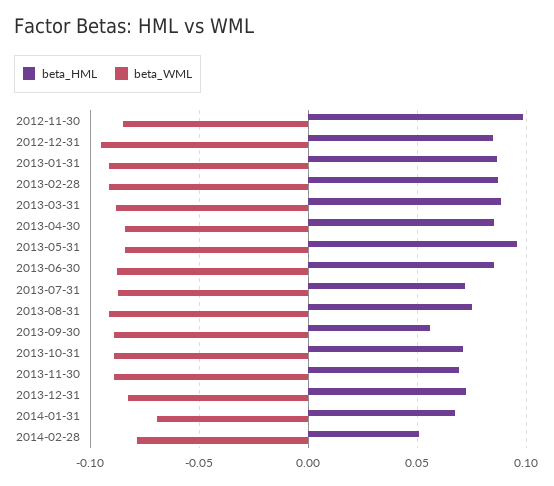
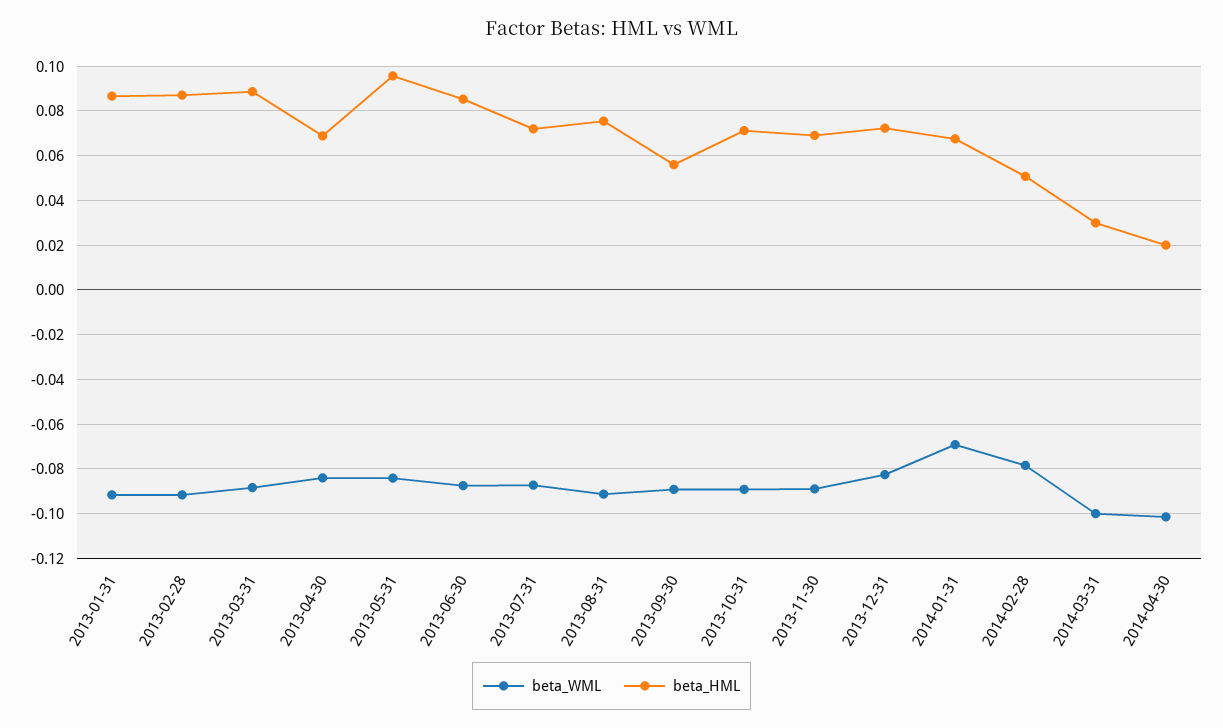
beta_HML, 2012-11-30: 0.1 -> none
beta_WML, 2012-11-30: -0.085 -> none
beta_HML, 2012-12-31: 0.085 -> none
beta_WML, 2012-12-31: -0.095 -> none
beta_HML, 2013-04-30: 0.085 -> 0.07
beta_WML, 2014-03-31: none -> -0.1
beta_HML, 2014-03-31: none -> 0.03
beta_WML, 2014-04-30: none -> -0.1
beta_HML, 2014-04-30: none -> 0.02

